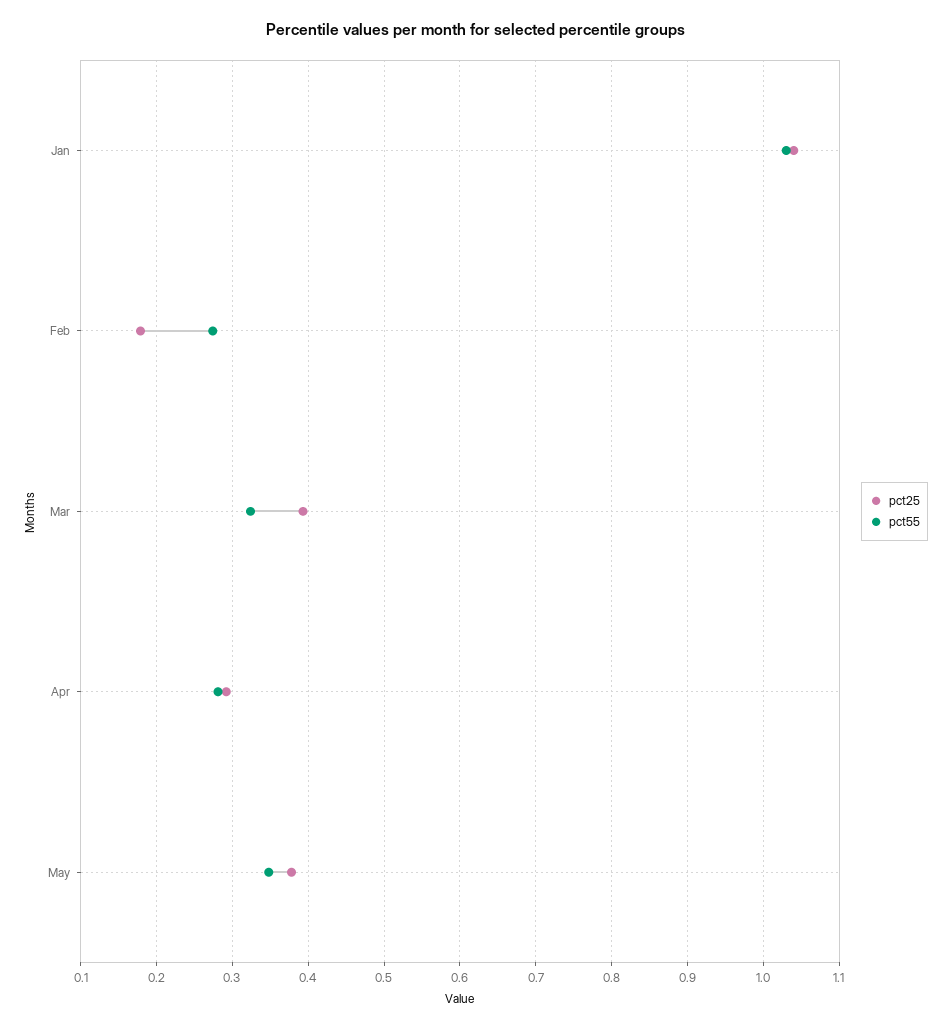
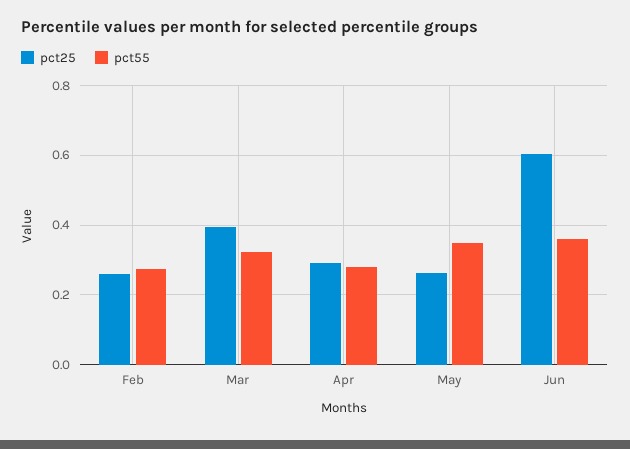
pct25, Jan: 1.04 -> none
pct55, Jan: 1.03 -> none
pct25, Feb: 0.18 -> 0.26
pct25, May: 0.38 -> 0.26
pct25, Jun: none -> 0.6
pct55, Jun: none -> 0.36

